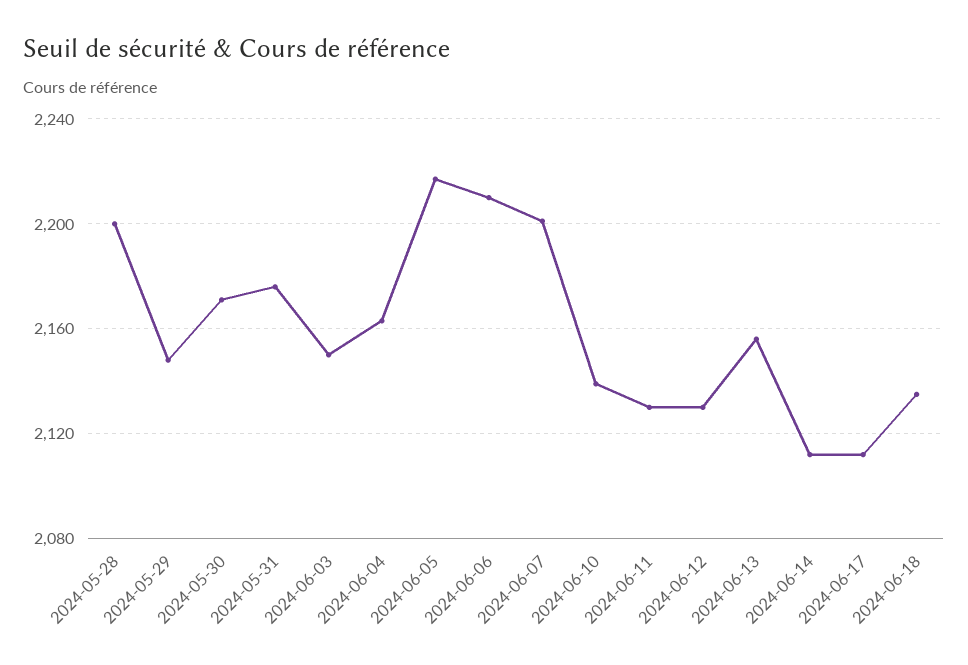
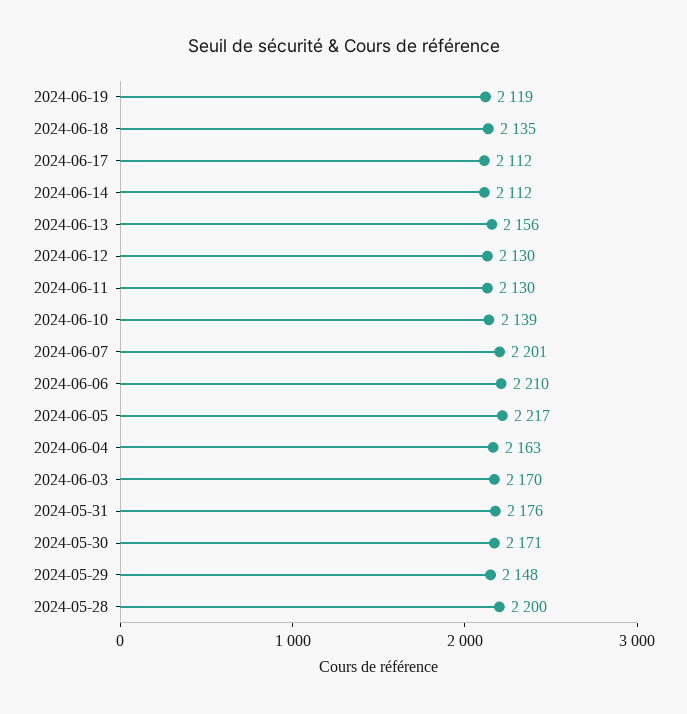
2024-06-03: 2150 -> 2170
2024-06-19: none -> 2119

